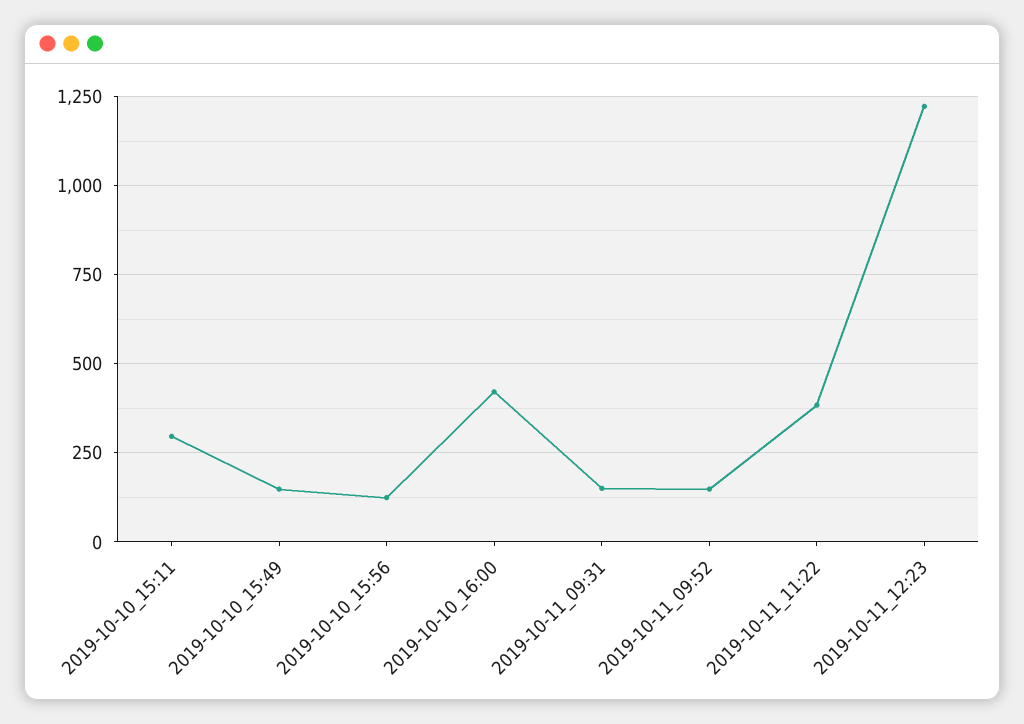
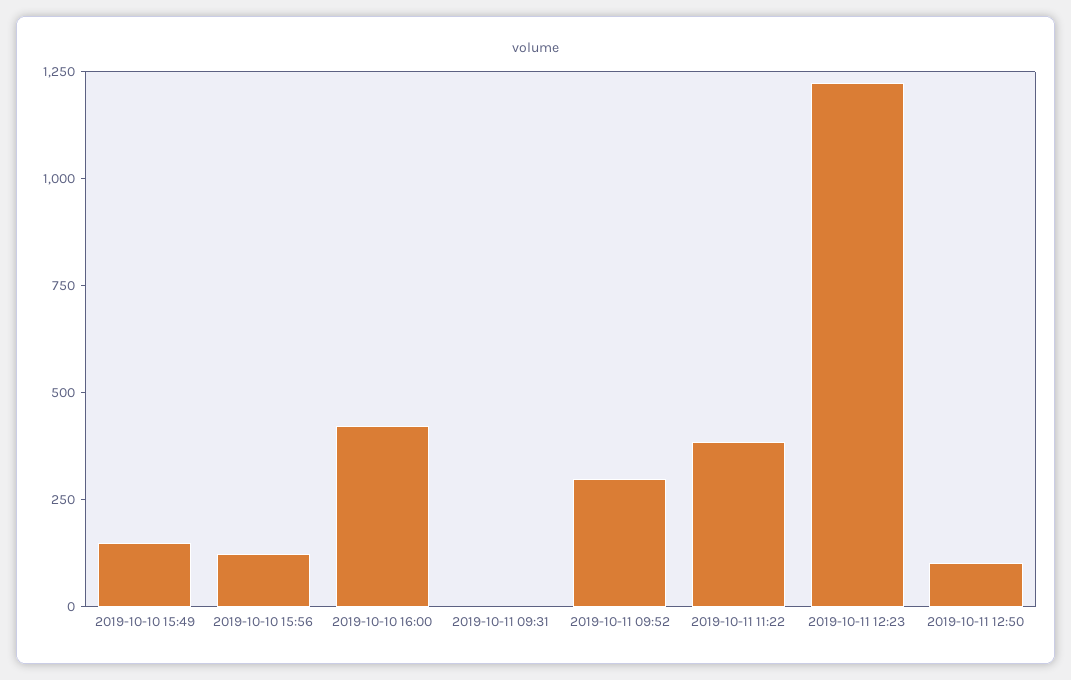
2019-10-10_15:11: 300 -> none
2019-10-11_09:31: 150 -> 0
2019-10-11_09:52: 150 -> 300
2019-10-11 12:50: none -> 100

